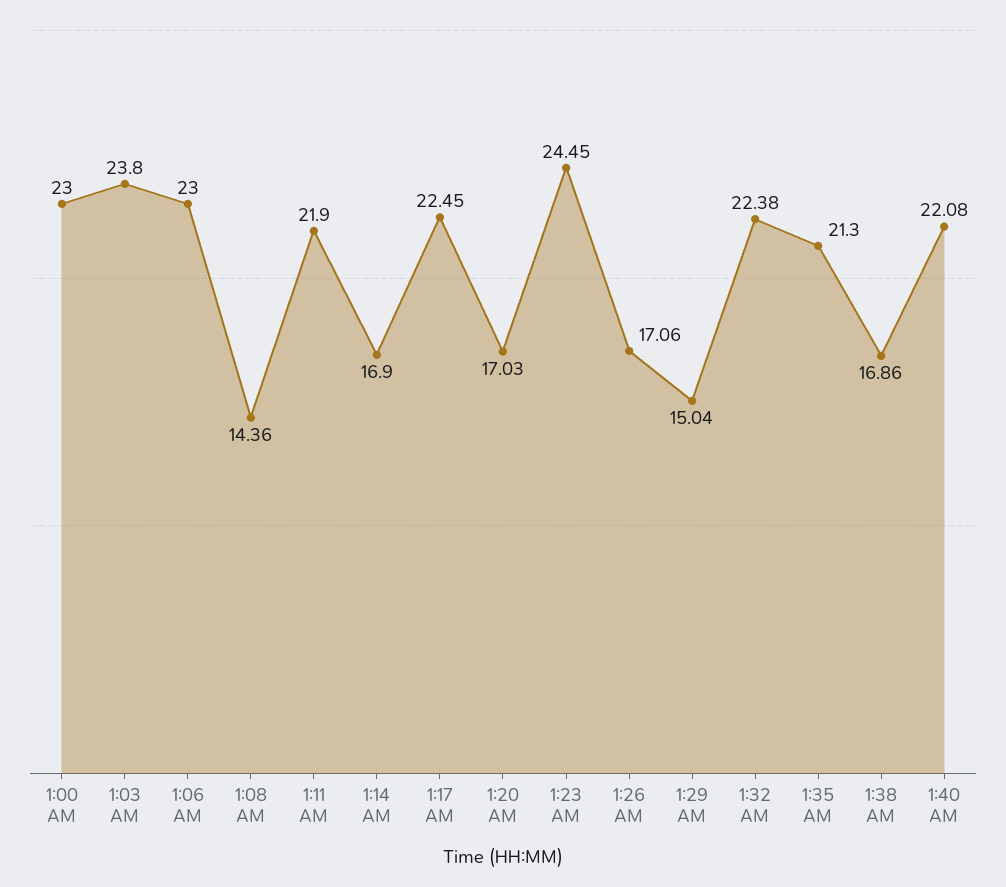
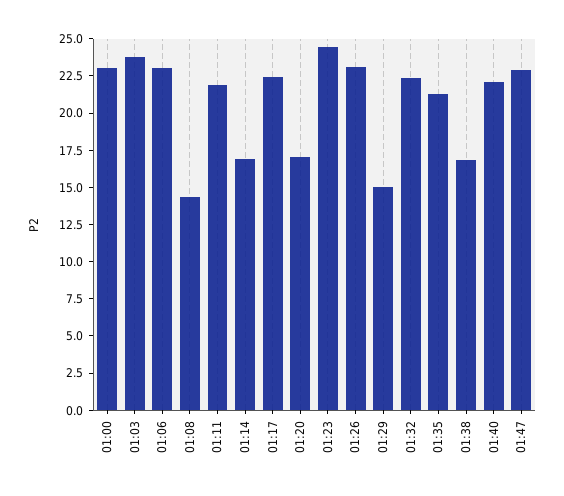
1:26 AM: 17.06 -> 22.5
01:47: none -> 22.5

